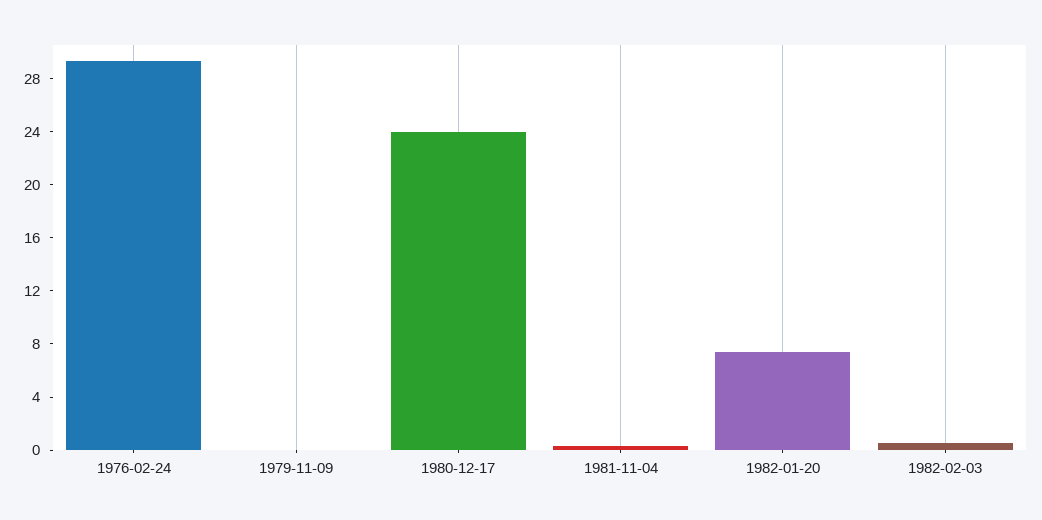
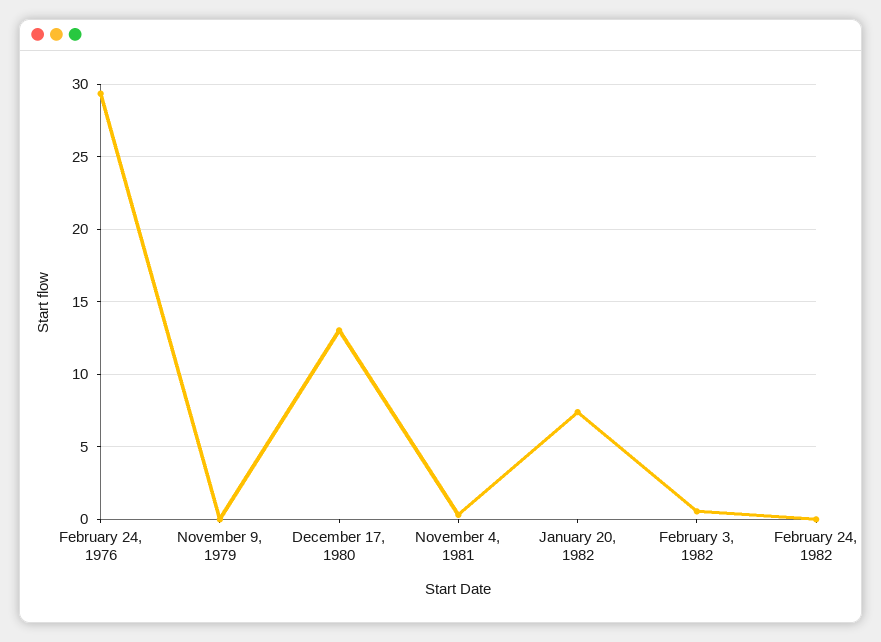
1980-12-17: 24 -> 13
February 24, 1982: none -> 0

